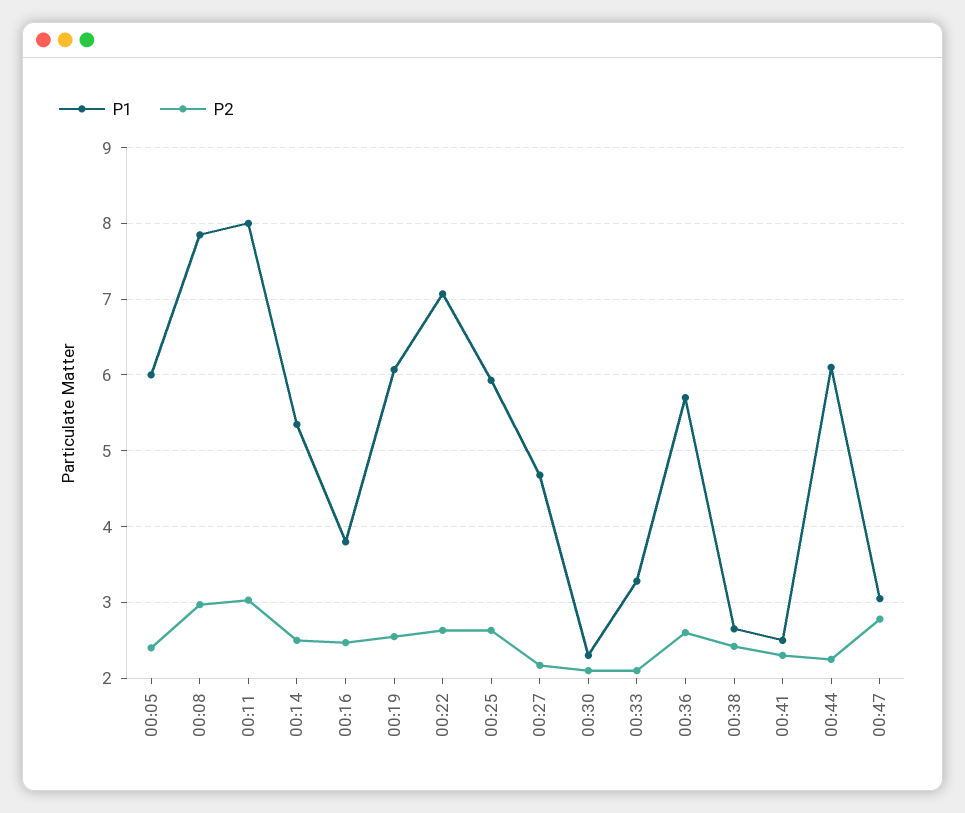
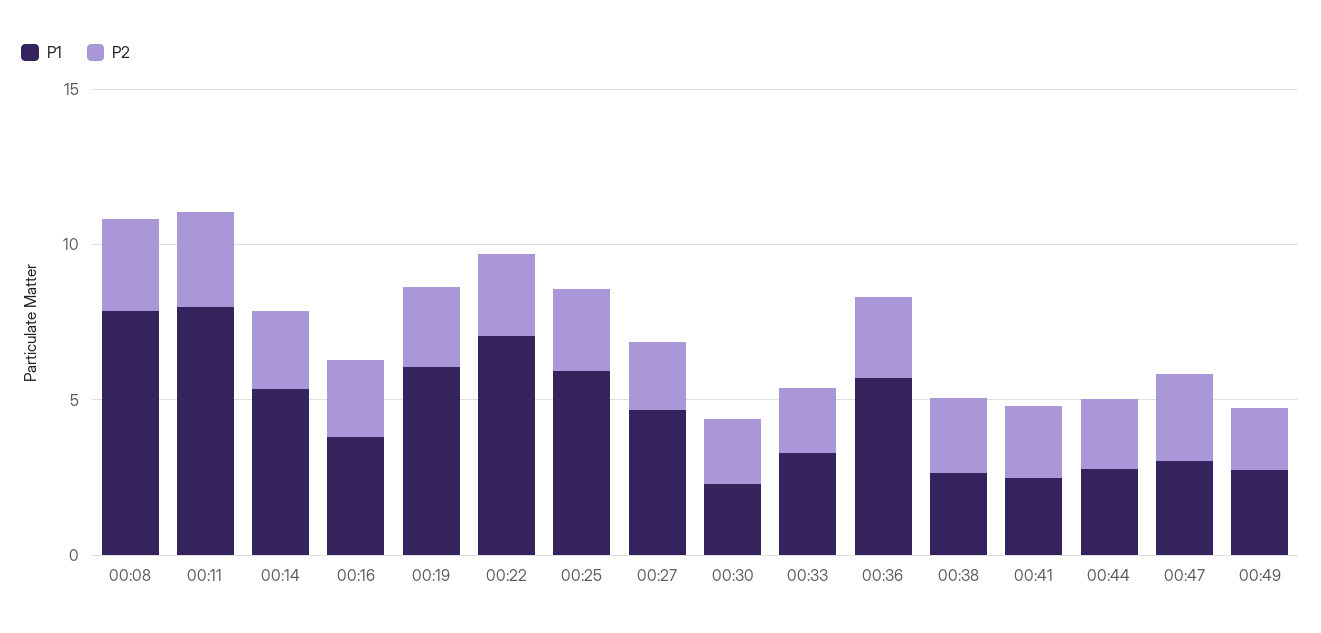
P1, 00:05: 6 -> none
P2, 00:05: 2.4 -> none
P1, 00:44: 6.1 -> 3
P1, 00:49: none -> 3
P2, 00:49: none -> 2

